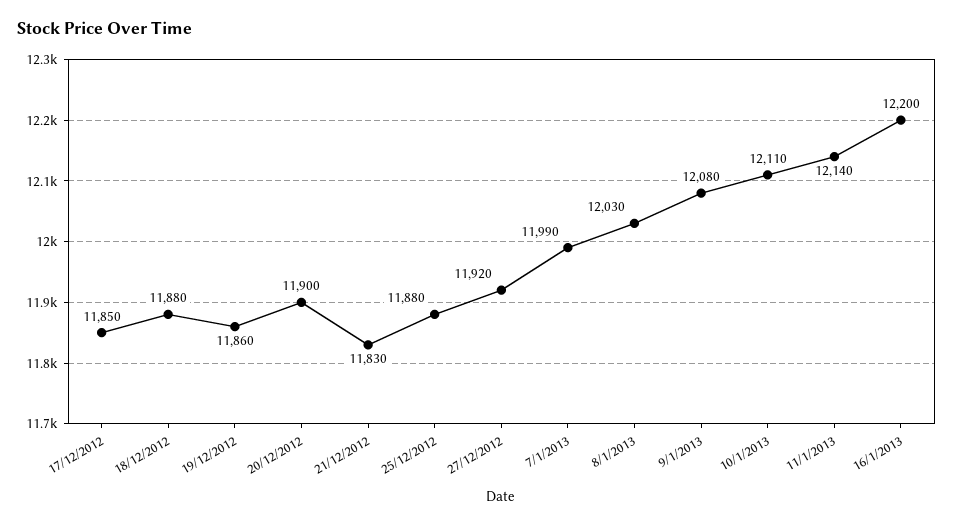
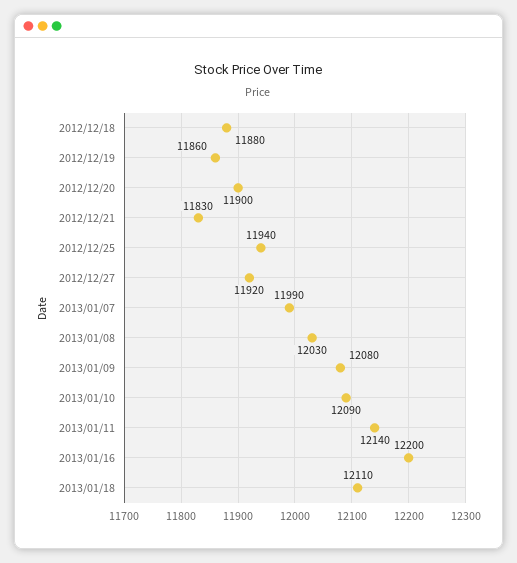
17/12/2012: 11850 -> none
25/12/2012: 11880 -> 11940
10/1/2013: 12110 -> 12090
2013/01/18: none -> 12110

